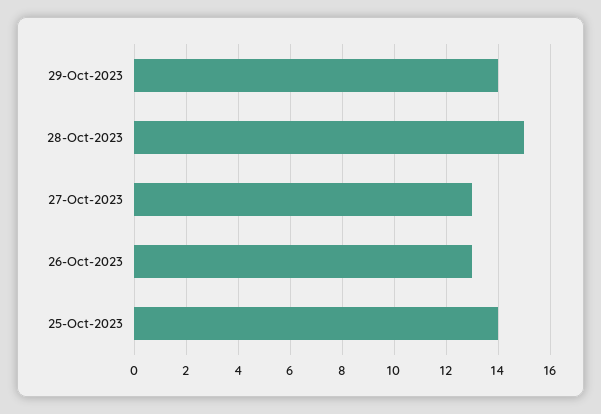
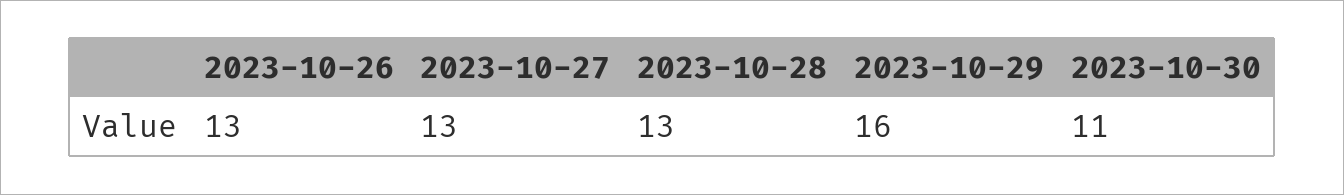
29-Oct-2023: 14 -> 16
28-Oct-2023: 15 -> 13
25-Oct-2023: 14 -> none
2023-10-30: none -> 11

